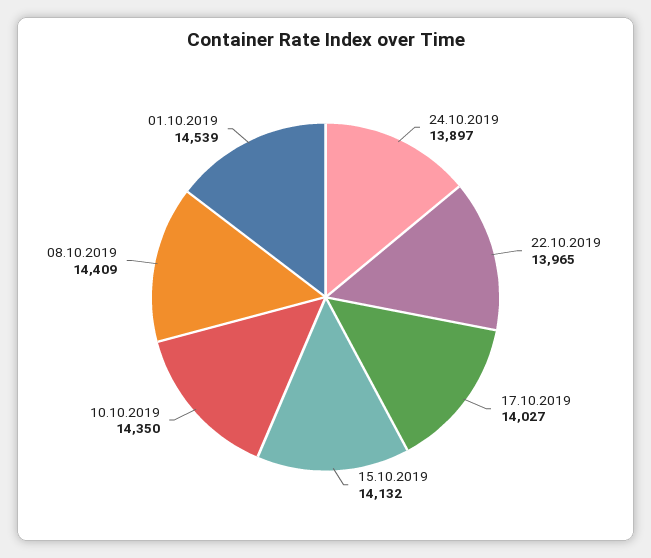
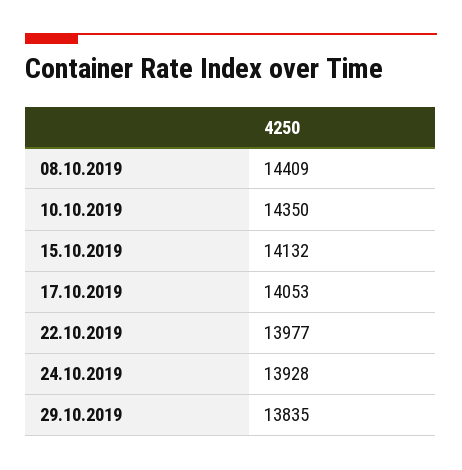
24.10.2019: 13897 -> 13928
22.10.2019: 13965 -> 13977
17.10.2019: 14027 -> 14053
01.10.2019: 14539 -> none
29.10.2019: none -> 13835

